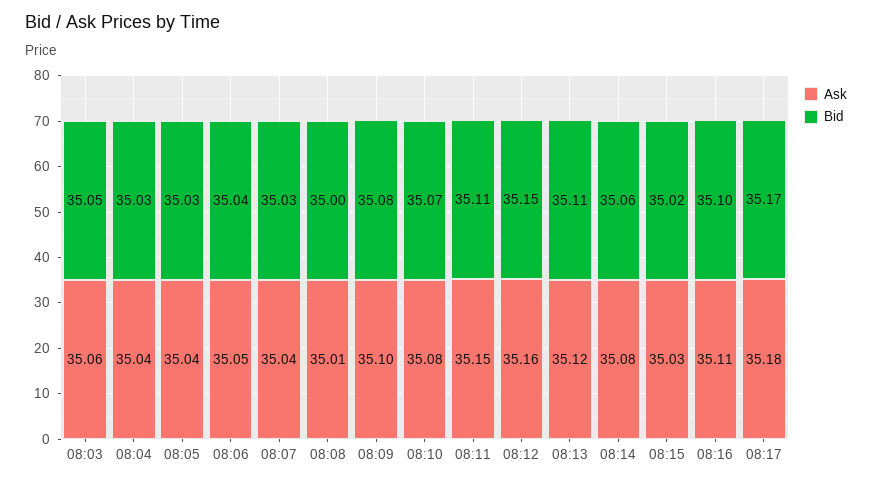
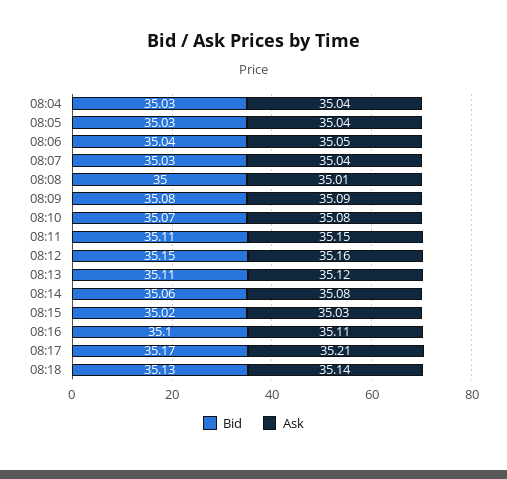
Ask, 08:03: 35.06 -> none
Bid, 08:03: 35.05 -> none
Ask, 08:09: 35.1 -> 35.09
Ask, 08:17: 35.18 -> 35.21
Bid, 08:18: none -> 35.13
Ask, 08:18: none -> 35.14

